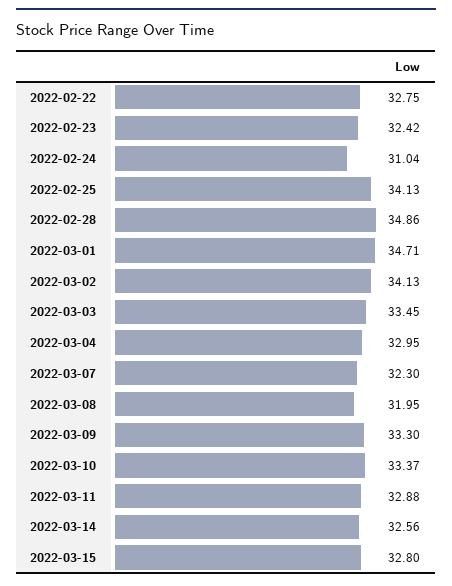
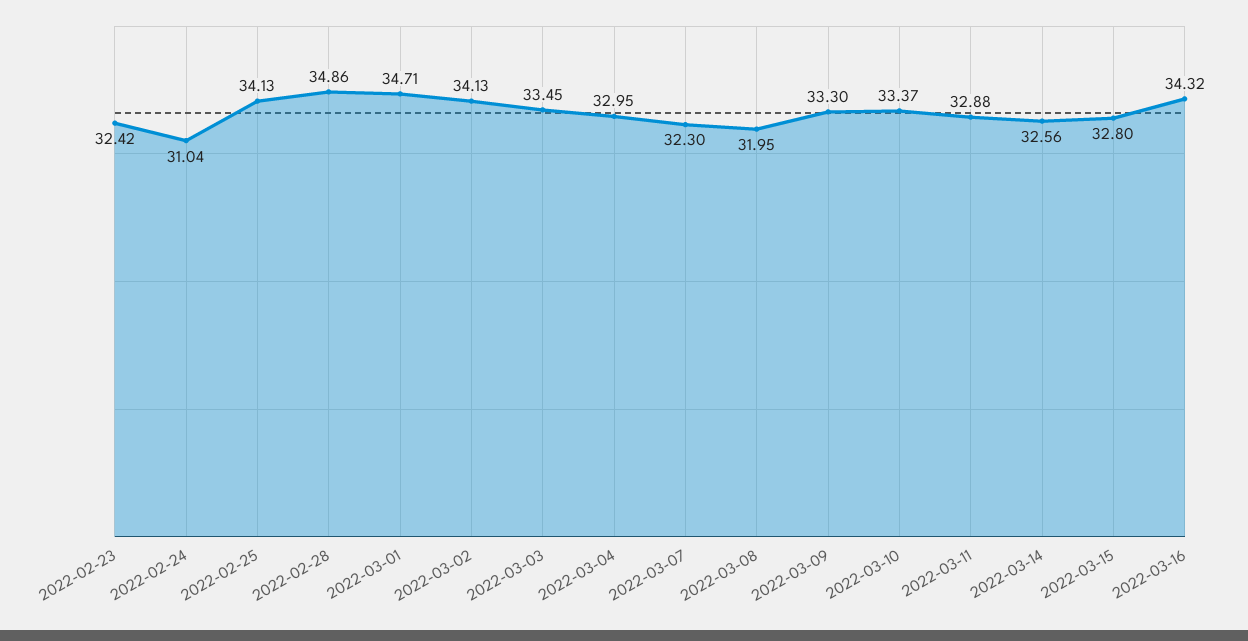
2022-02-22: 32.75 -> none
2022-03-16: none -> 34.32

